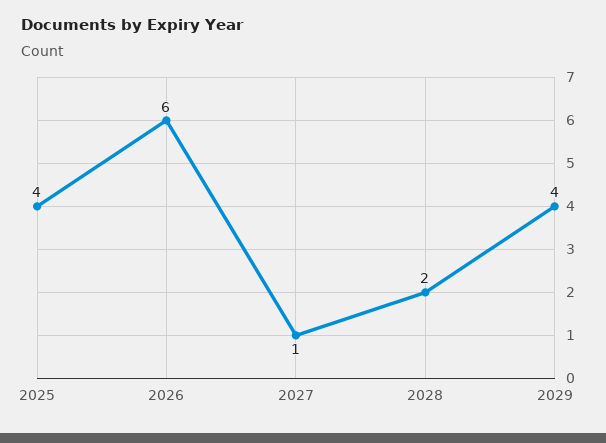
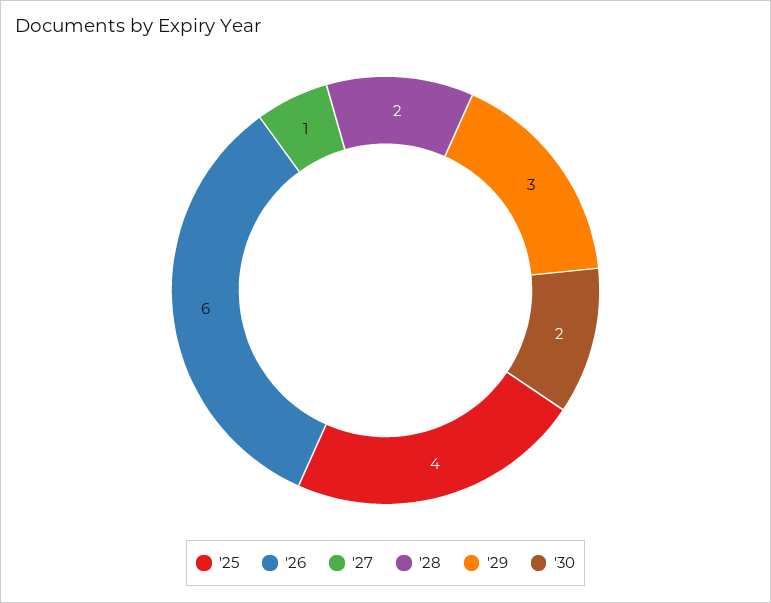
2029: 4 -> 3
'30: none -> 2

